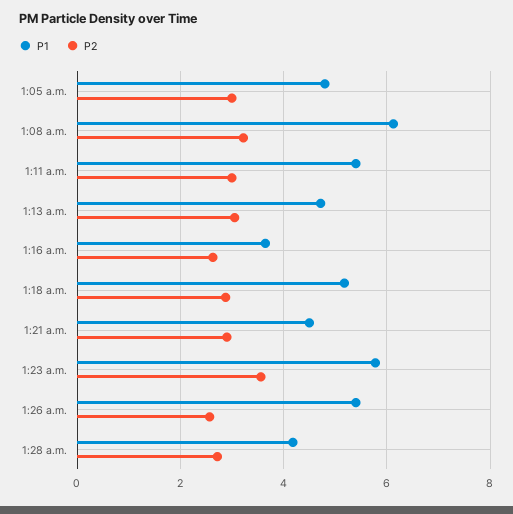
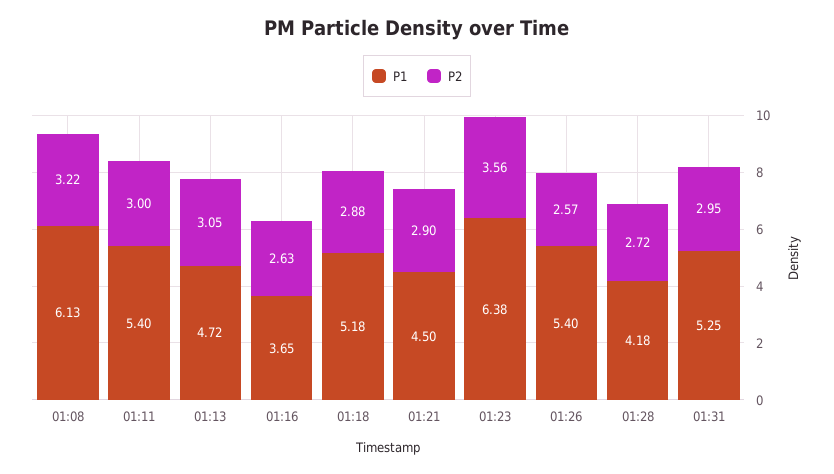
P1, 1:05 a.m.: 4.8 -> none
P2, 1:05 a.m.: 3 -> none
P1, 1:23 a.m.: 5.8 -> 6.38
P1, 01:31: none -> 5.25
P2, 01:31: none -> 2.95

